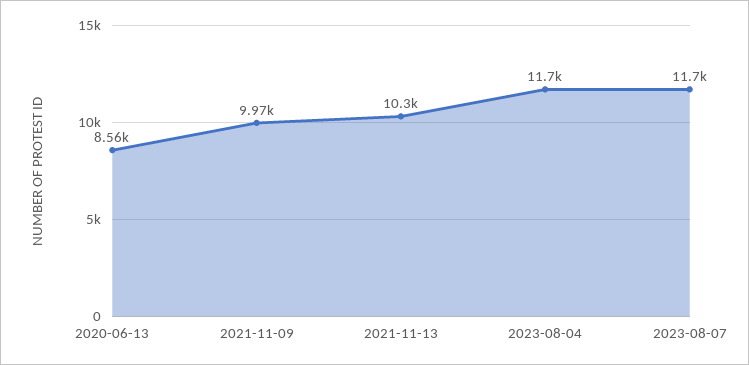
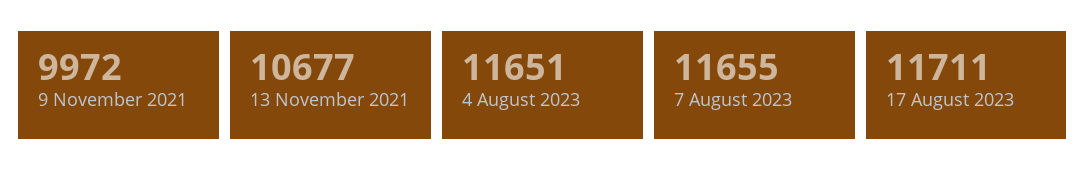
2020-06-13: 8560 -> none
2021-11-13: 10300 -> 10677
17 August 2023: none -> 11711

